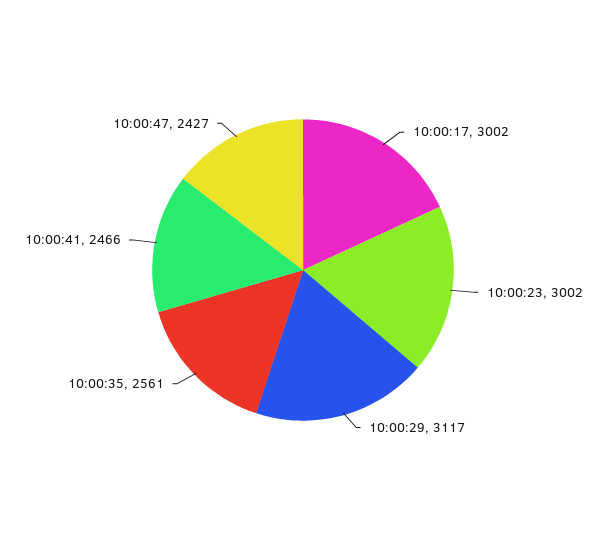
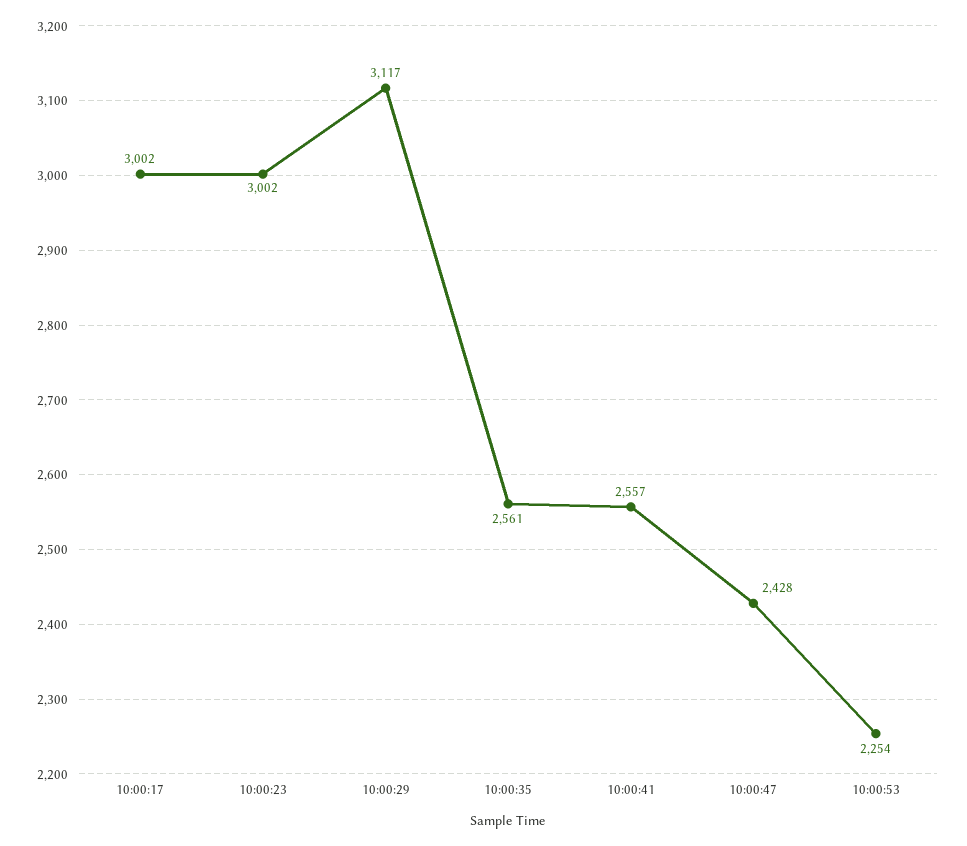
10:00:41: 2466 -> 2557
10:00:47: 2427 -> 2428
10:00:53: none -> 2254

